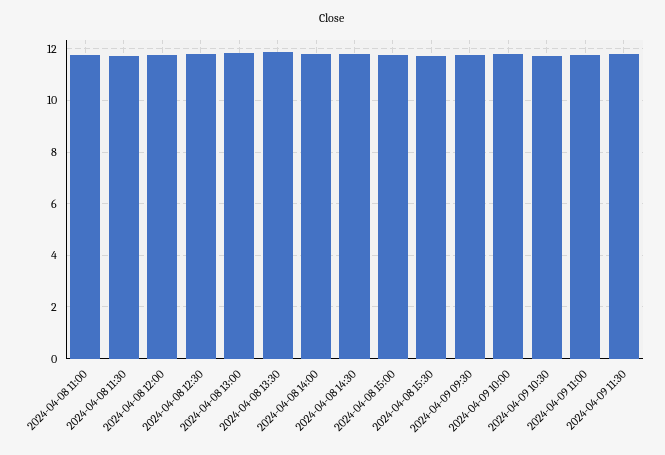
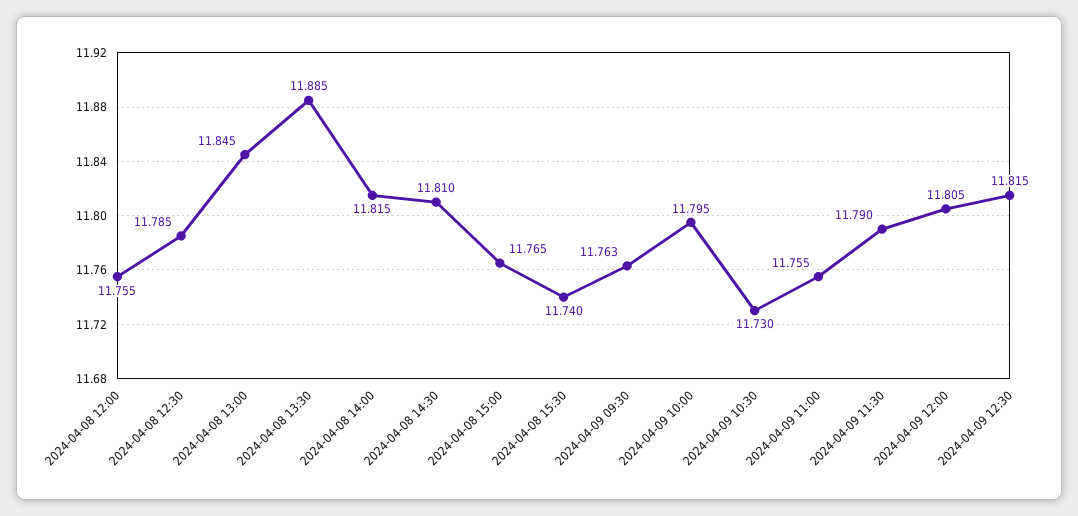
2024-04-08 11:00: 11.75 -> none
2024-04-08 11:30: 11.75 -> none
2024-04-09 12:00: none -> 11.805
2024-04-09 12:30: none -> 11.815

